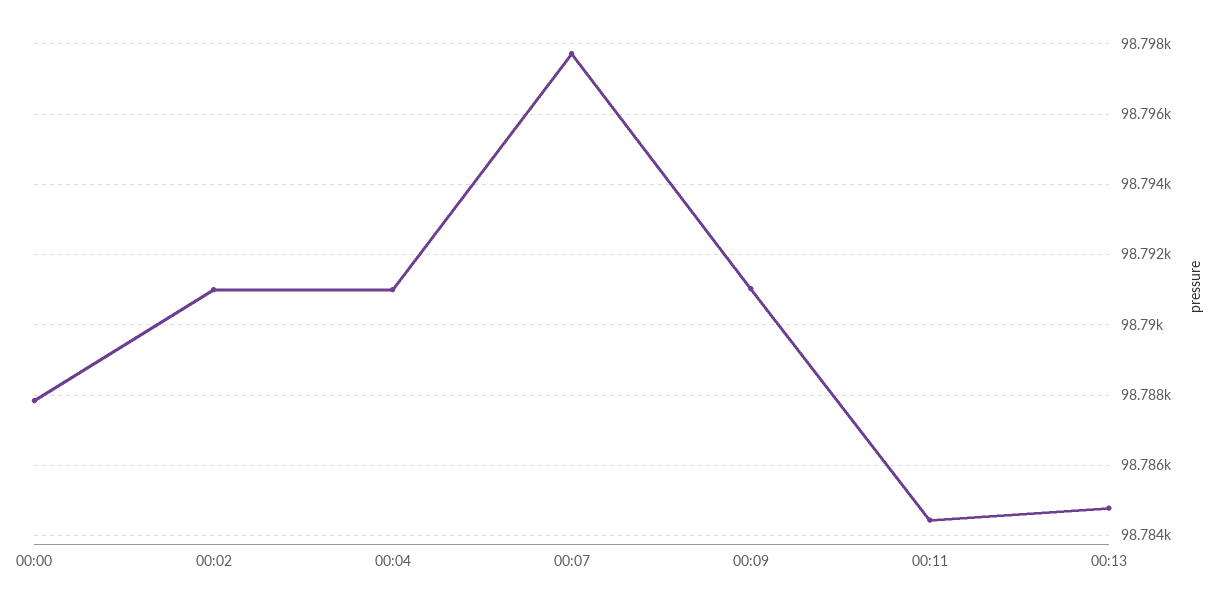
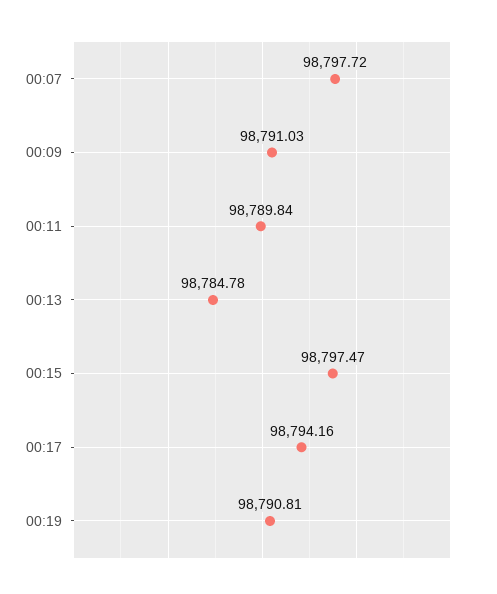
00:00: 98787.8 -> none
00:02: 98791 -> none
00:04: 98791 -> none
00:11: 98784.4 -> 98789.84
00:15: none -> 98797.47
00:17: none -> 98794.16
00:19: none -> 98790.81

